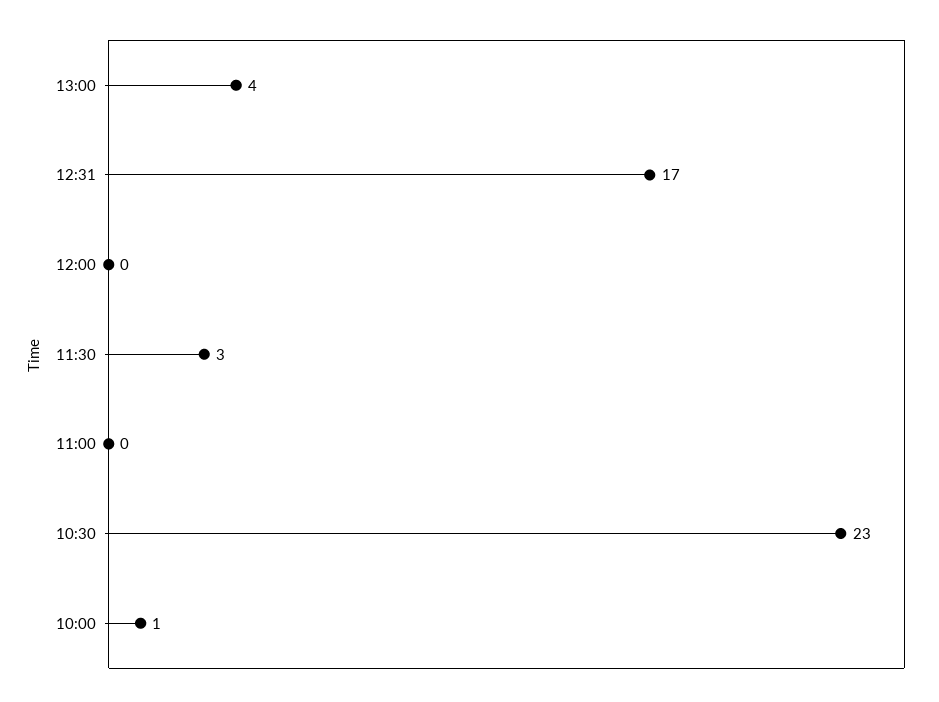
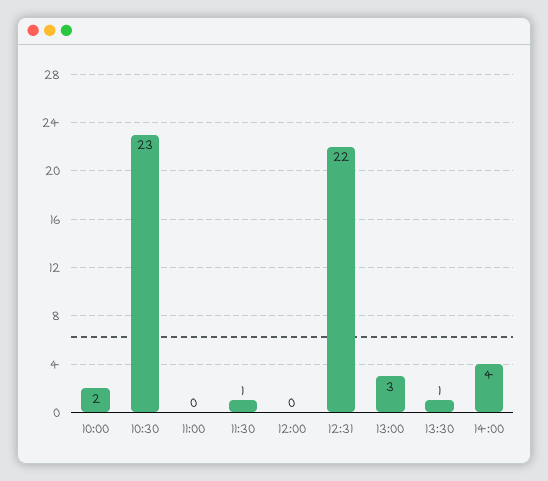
13:00: 4 -> 3
12:31: 17 -> 22
11:30: 3 -> 1
10:00: 1 -> 2
13:30: none -> 1
14:00: none -> 4

